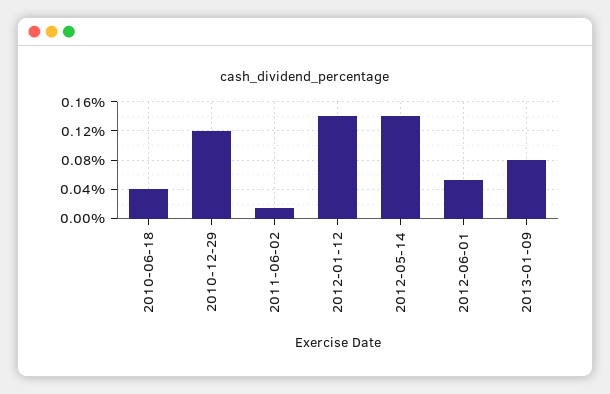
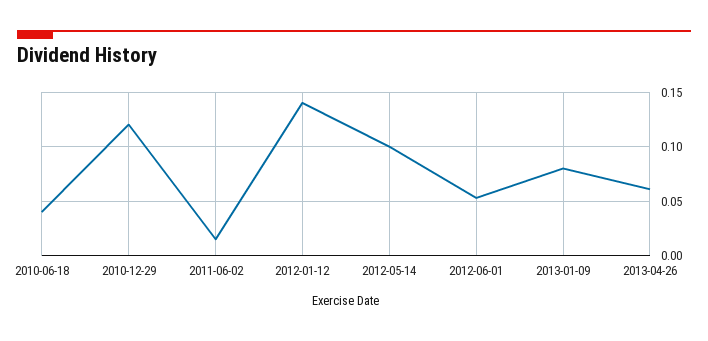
2012-05-14: 0.14 -> 0.1
2013-04-26: none -> 0.06

